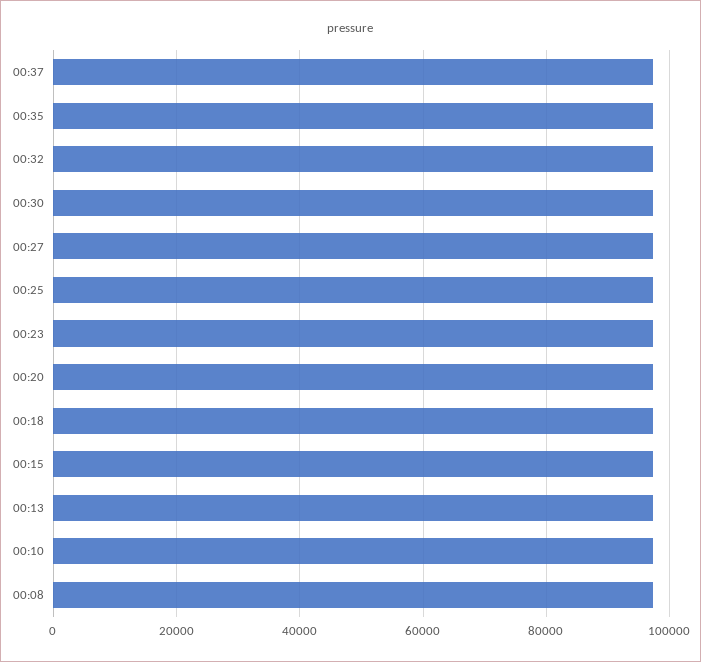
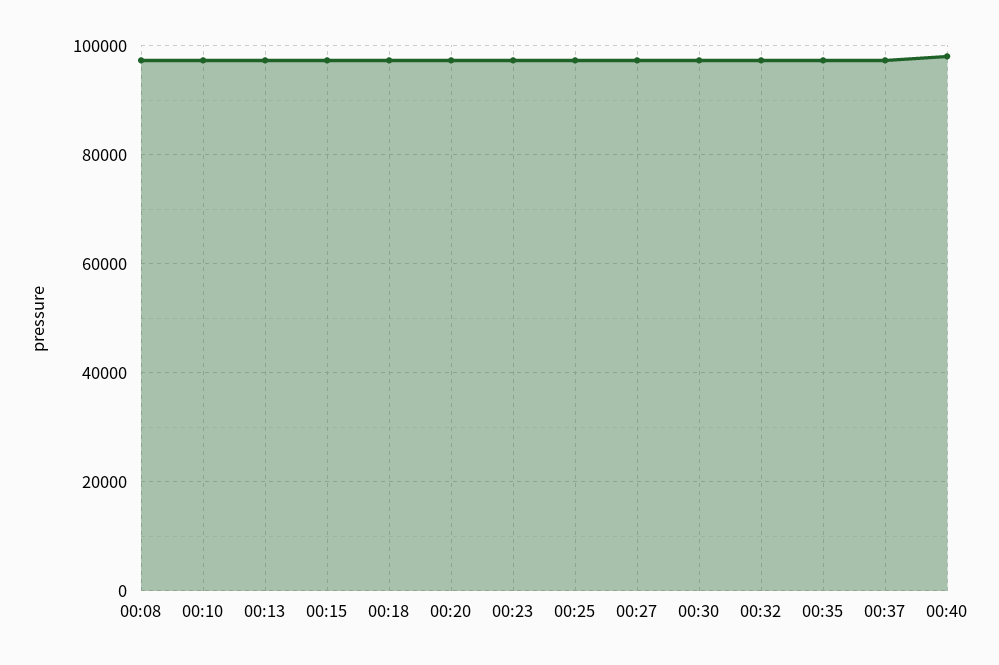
00:40: none -> 98000

